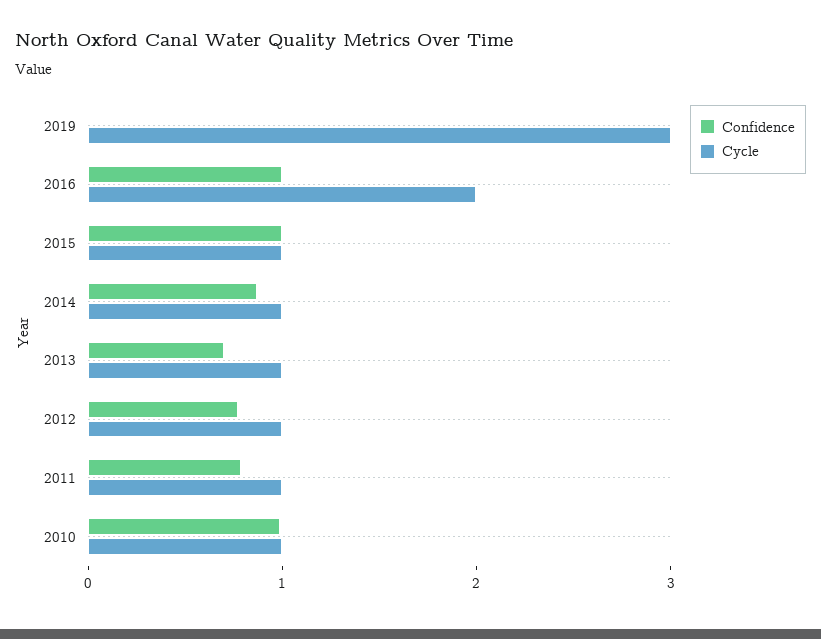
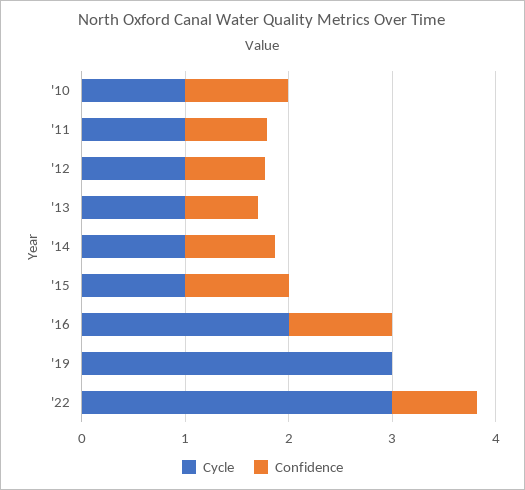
Cycle, '22: none -> 3
Confidence, '22: none -> 0.8

